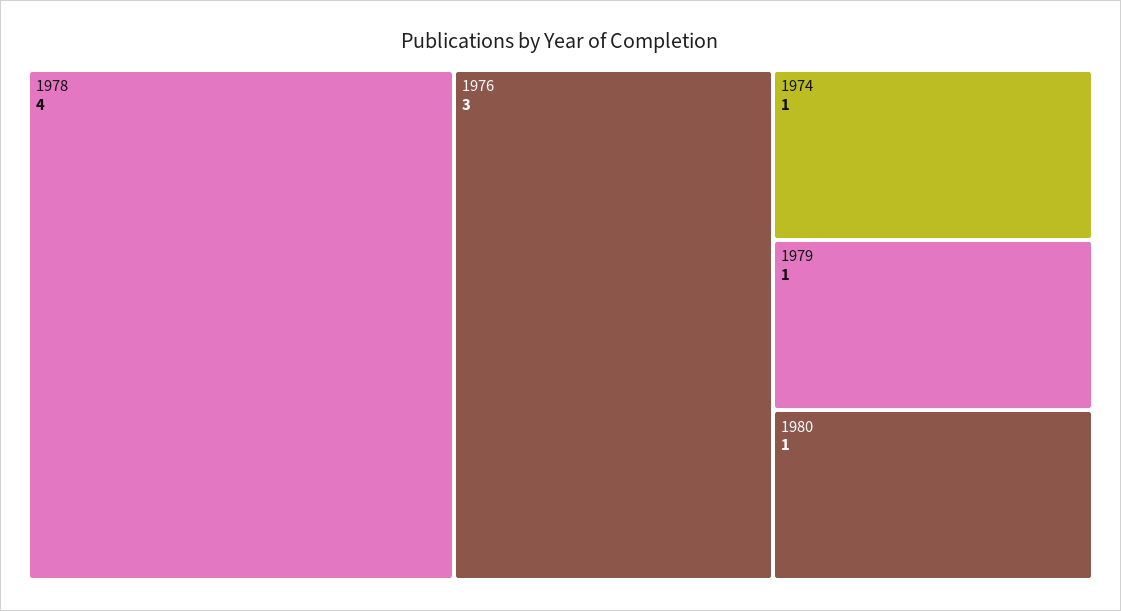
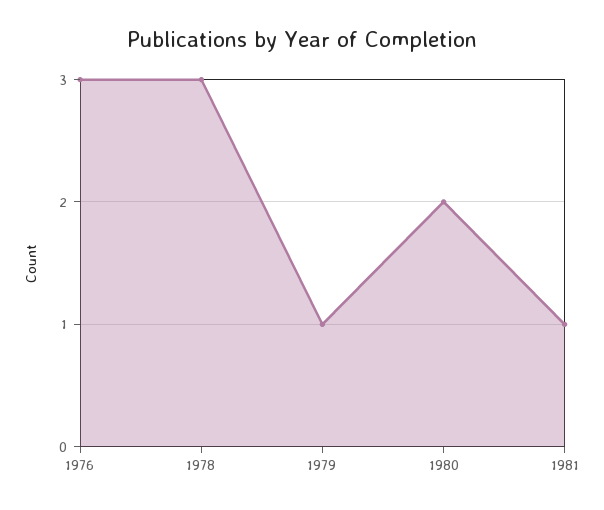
1978: 4 -> 3
1974: 1 -> none
1980: 1 -> 2
1981: none -> 1

